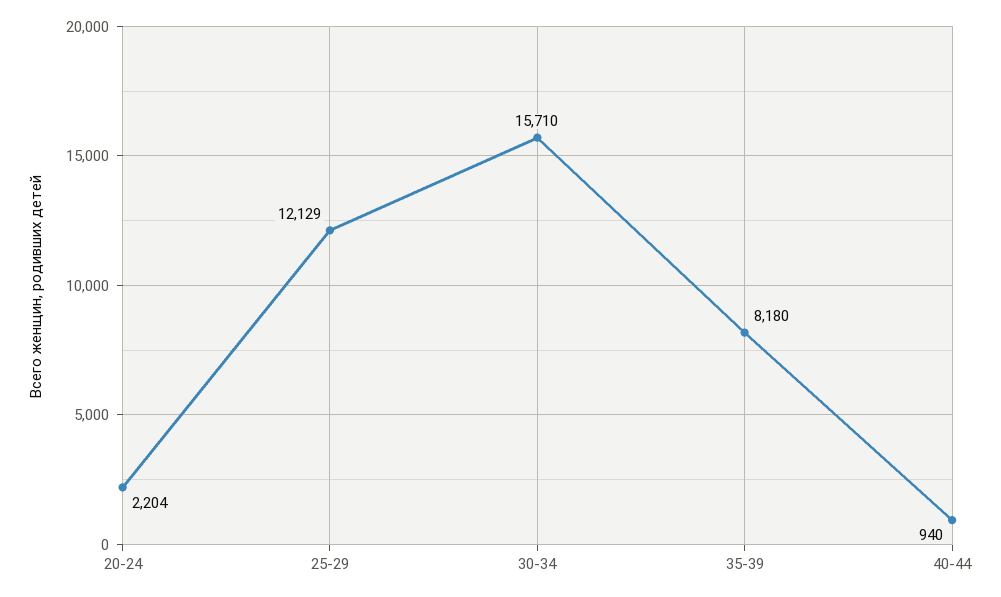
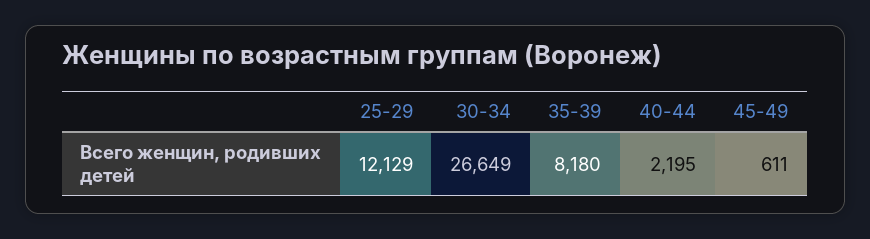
20-24: 2204 -> none
30-34: 15710 -> 26649
40-44: 940 -> 2195
45-49: none -> 611

